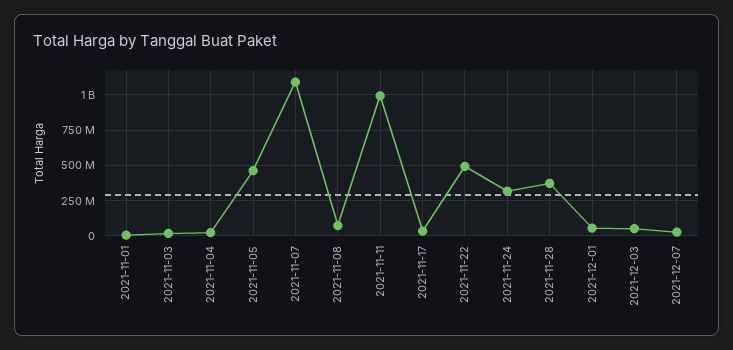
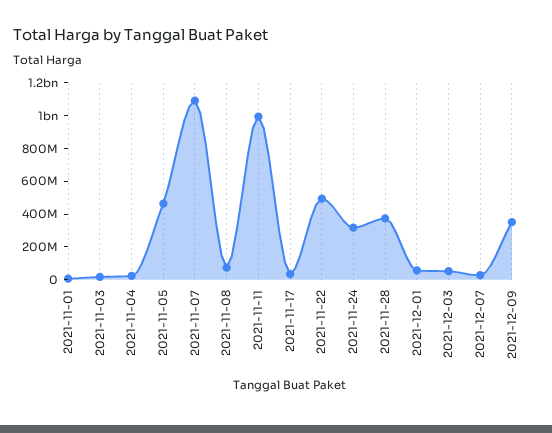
2021-12-09: none -> 350000000

